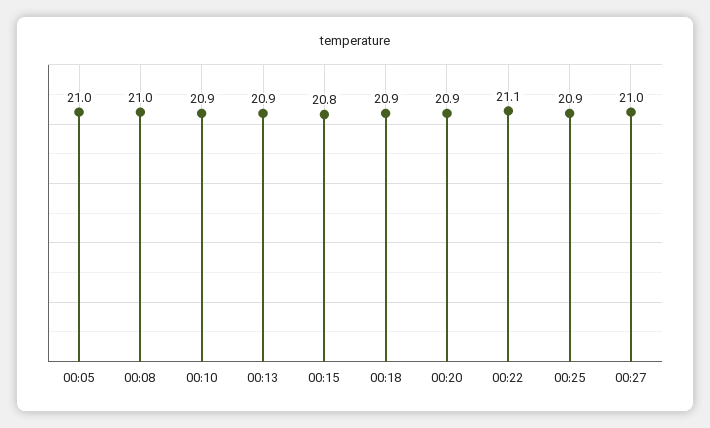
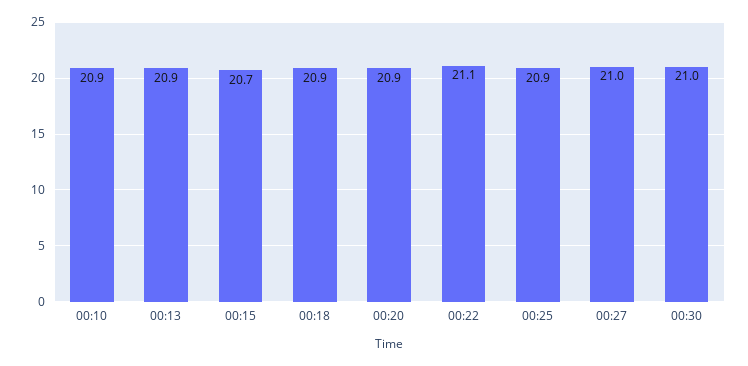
00:05: 21 -> none
00:08: 21 -> none
00:15: 20.8 -> 20.7
00:30: none -> 21

